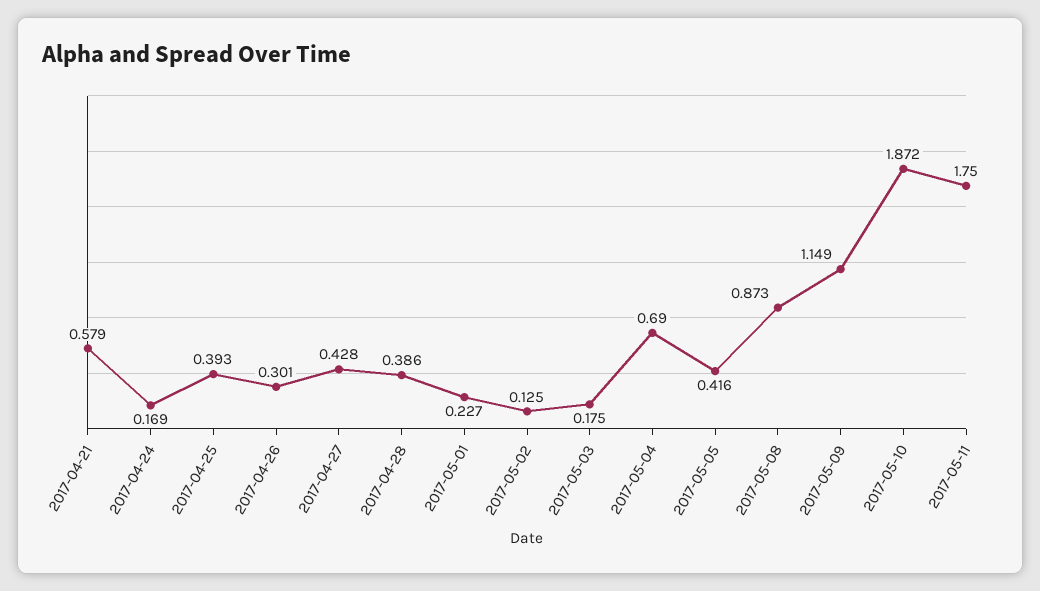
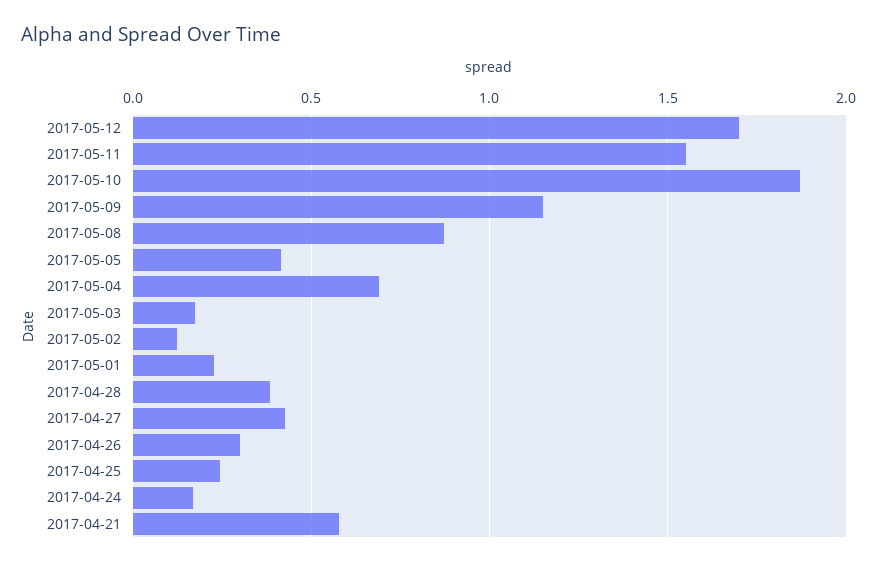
2017-04-25: 0.393 -> 0.25
2017-05-11: 1.75 -> 1.55
2017-05-12: none -> 1.7

